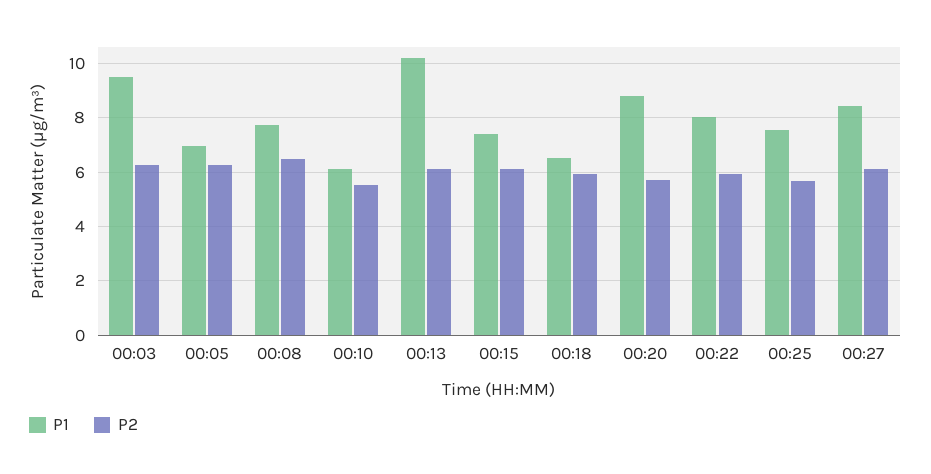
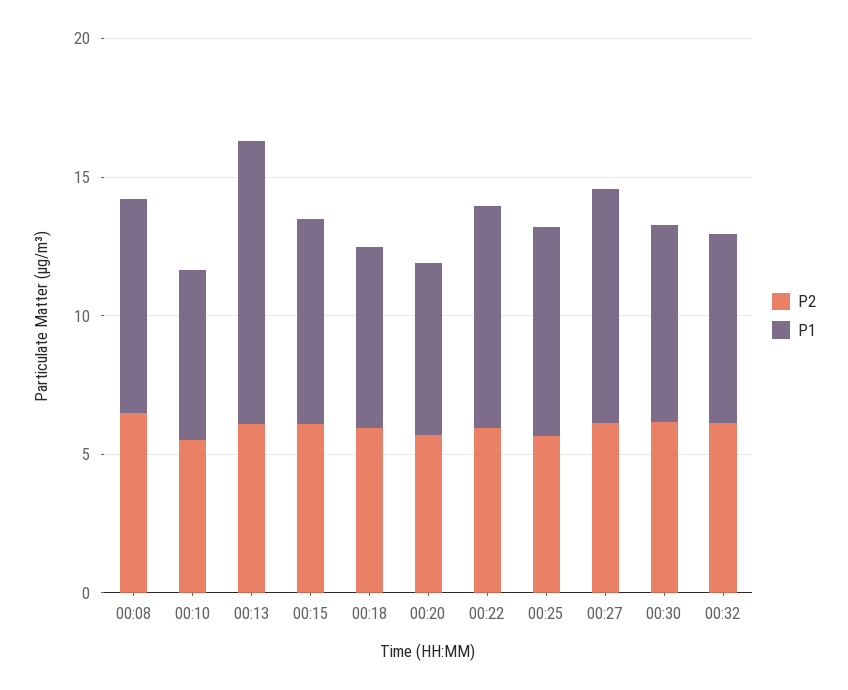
P1, 00:03: 9.5 -> none
P2, 00:03: 6.25 -> none
P1, 00:05: 7 -> none
P2, 00:05: 6.25 -> none
P1, 00:20: 8.75 -> 6
P2, 00:30: none -> 6
P1, 00:30: none -> 7
P2, 00:32: none -> 6
P1, 00:32: none -> 7

